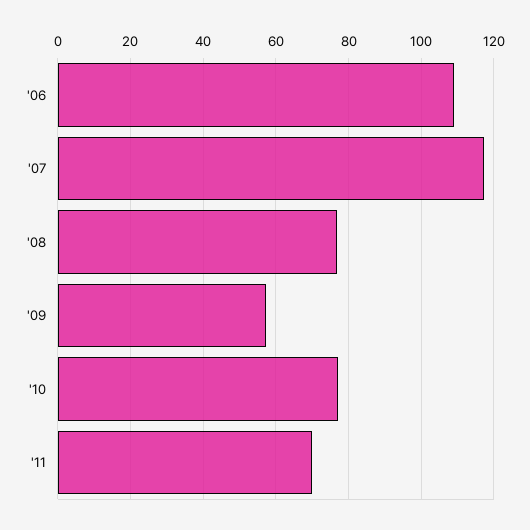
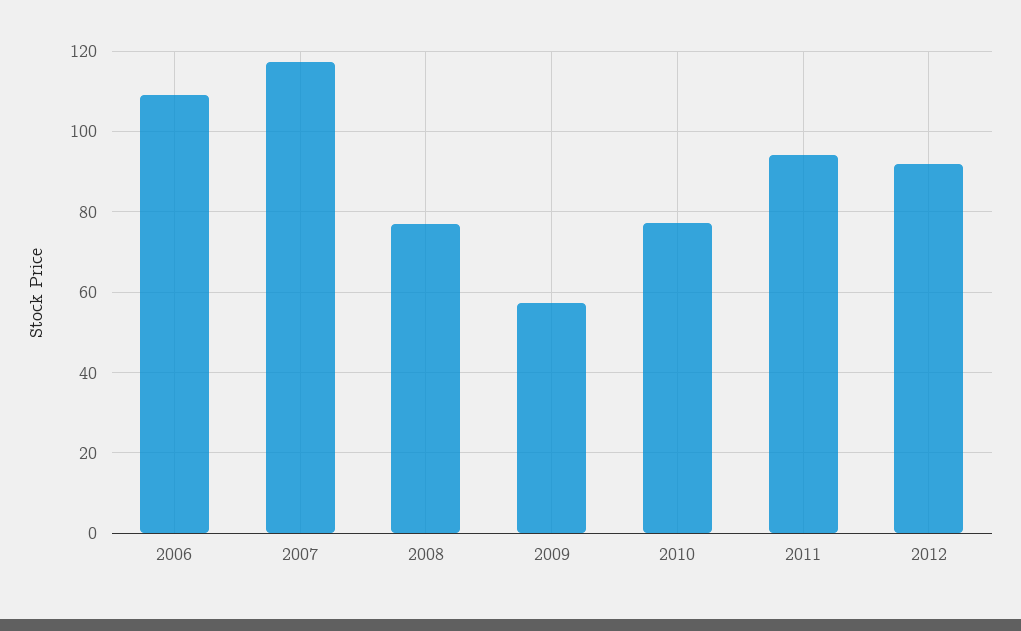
'11: 70 -> 94
2012: none -> 92

